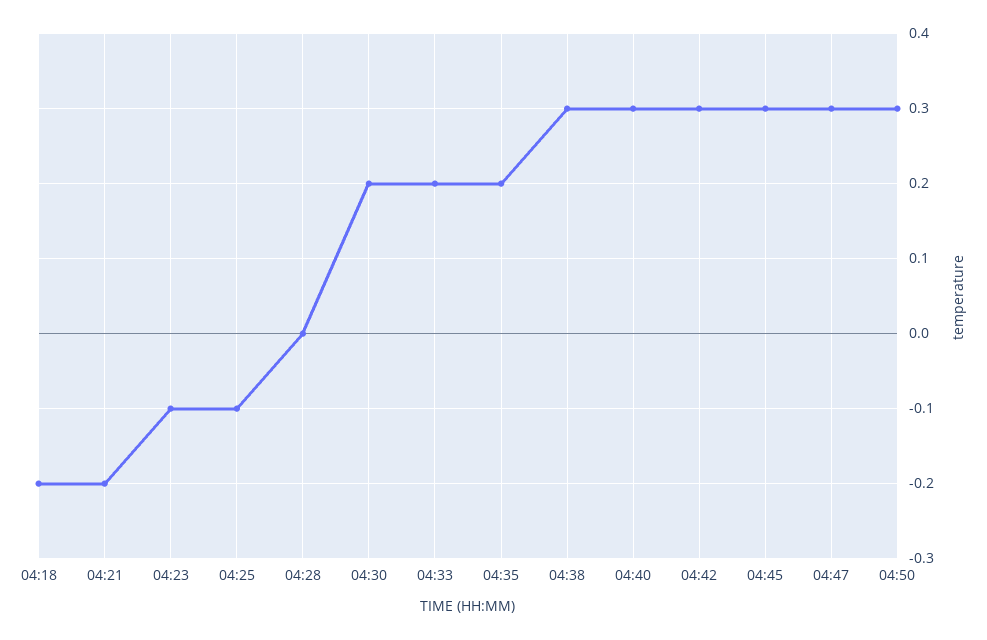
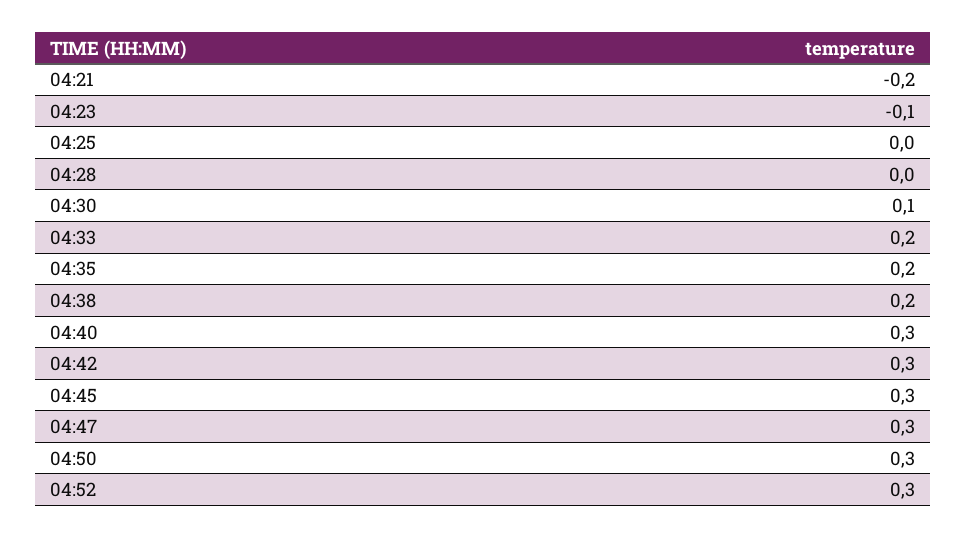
04:18: -0.2 -> none
04:25: -0.1 -> 0
04:30: 0.2 -> 0.1
04:38: 0.3 -> 0.2
04:52: none -> 0.3

